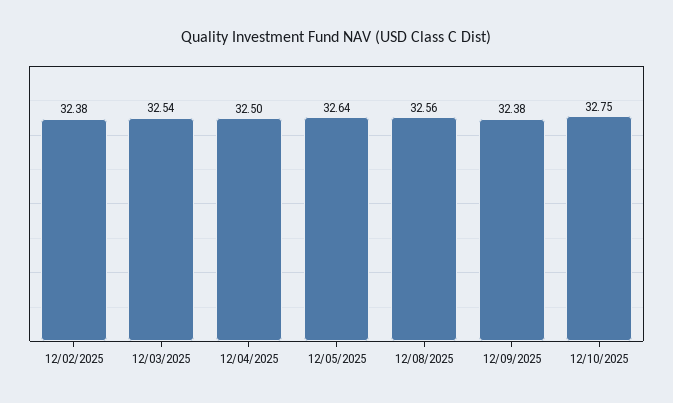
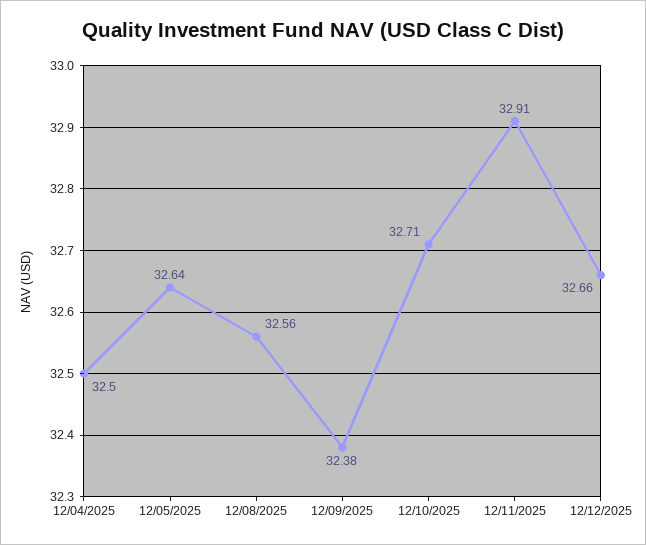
12/02/2025: 32.38 -> none
12/03/2025: 32.54 -> none
12/10/2025: 32.75 -> 32.71
12/11/2025: none -> 32.91
12/12/2025: none -> 32.66

